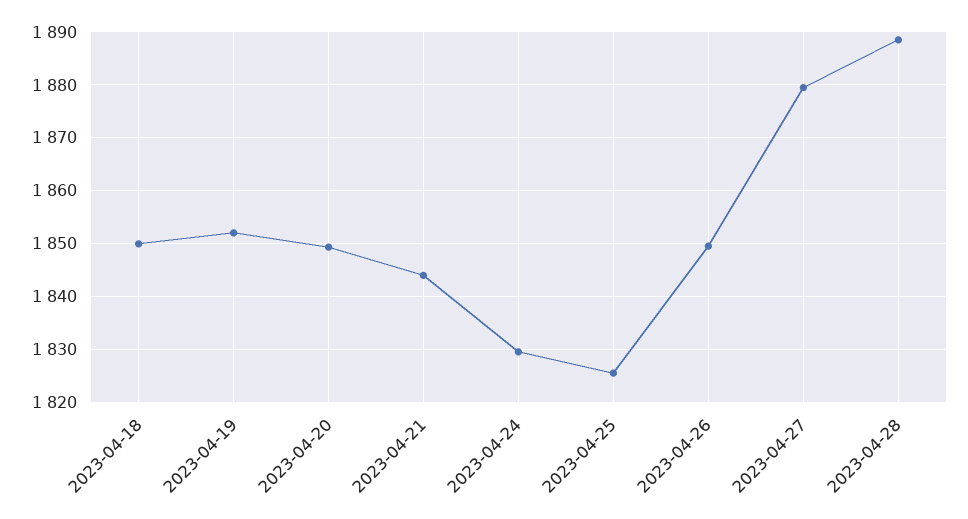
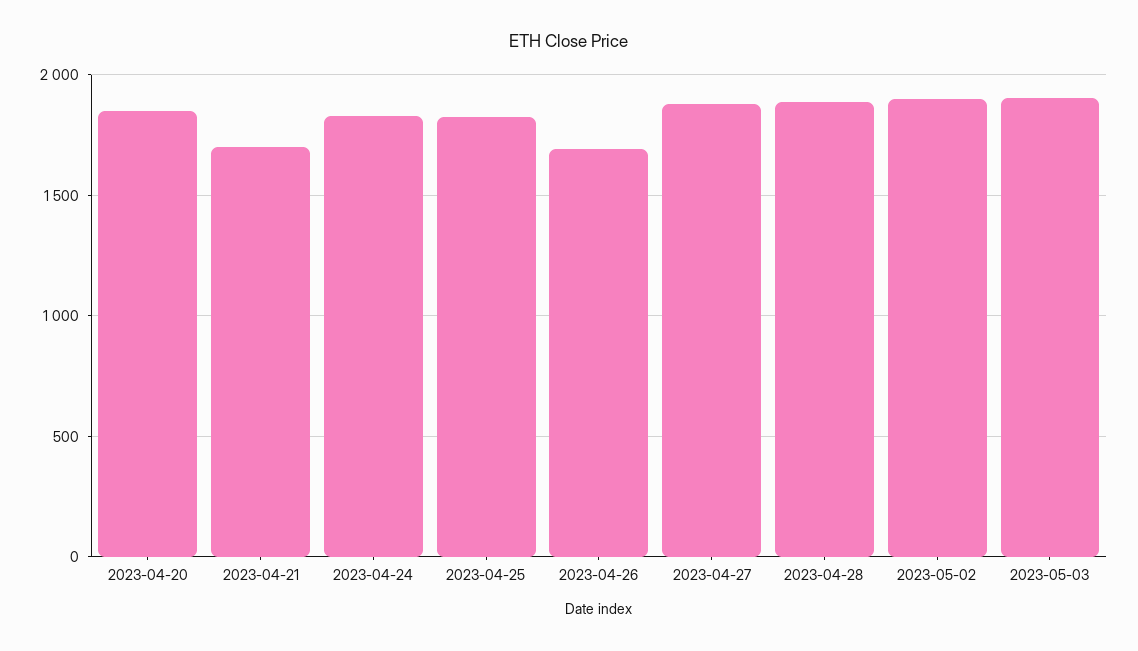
2023-04-18: 1850 -> none
2023-04-19: 1852 -> none
2023-04-21: 1844 -> 1700
2023-04-26: 1850 -> 1700
2023-05-02: none -> 1900
2023-05-03: none -> 1900

